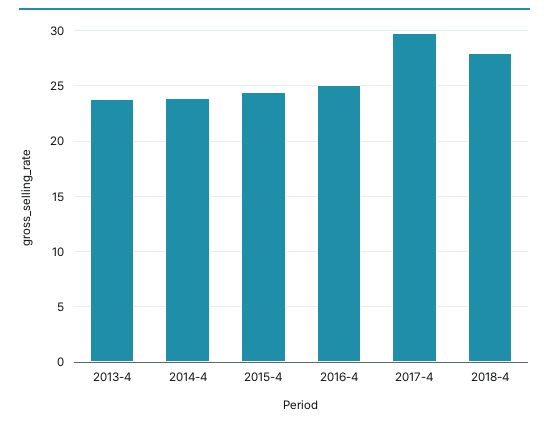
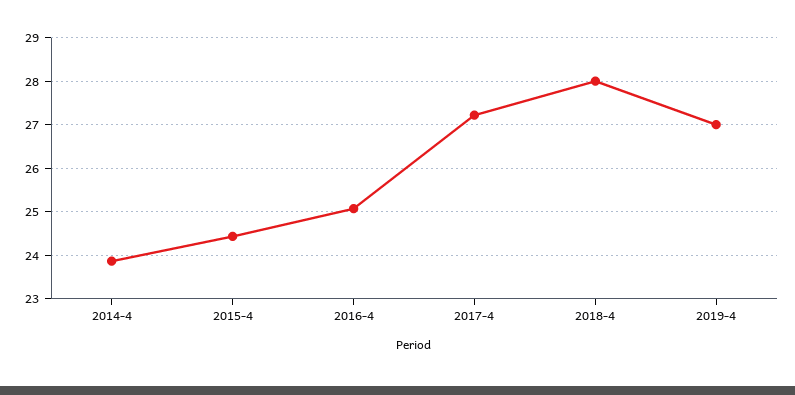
2013-4: 24 -> none
2017-4: 30 -> 27.2
2019-4: none -> 27

